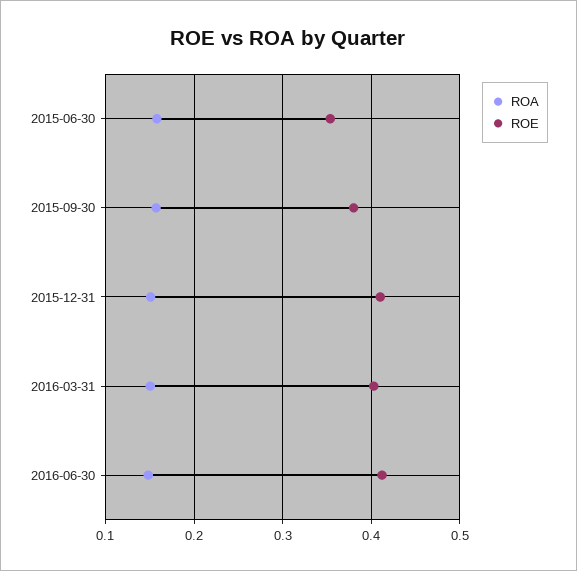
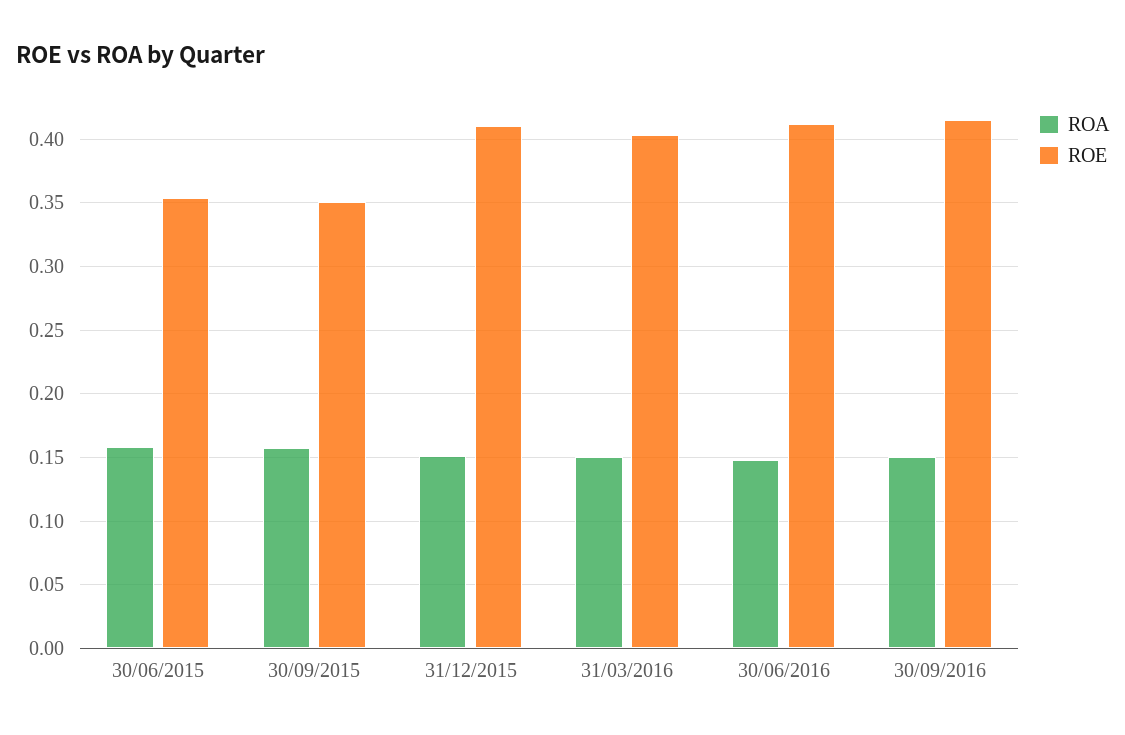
ROE, 2015-09-30: 0.38 -> 0.35
ROA, 30/09/2016: none -> 0.15
ROE, 30/09/2016: none -> 0.415

